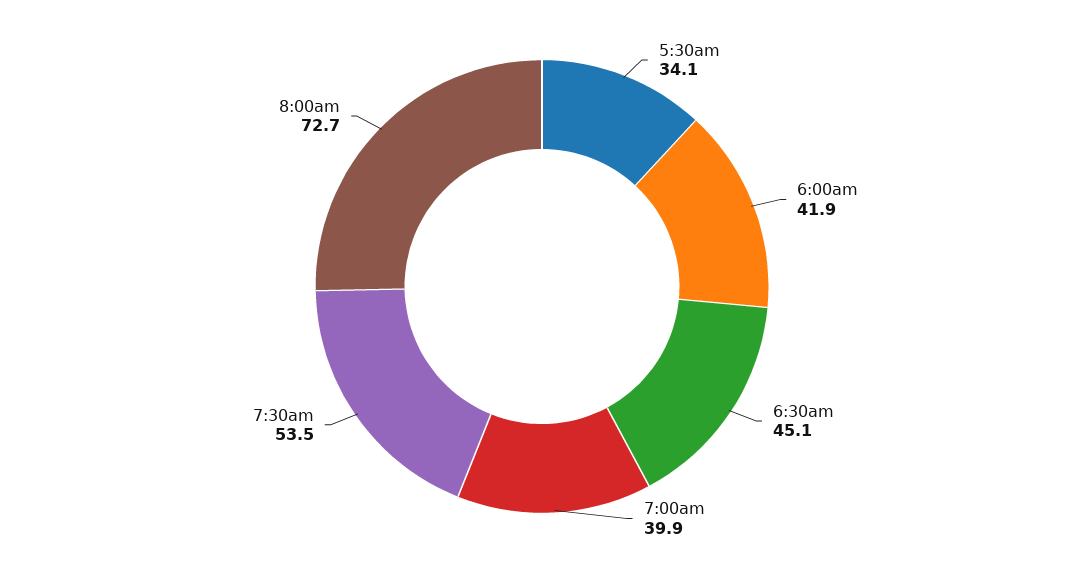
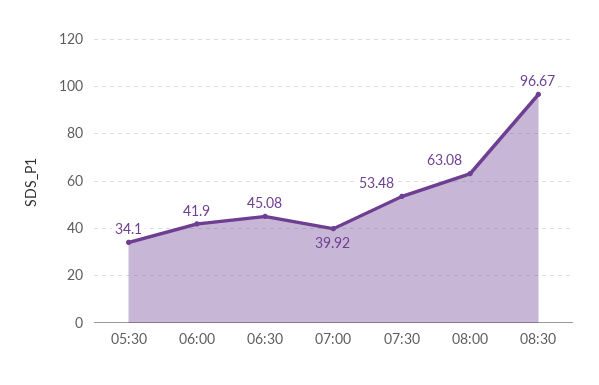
8:00am: 72.7 -> 63.08
08:30: none -> 96.67

